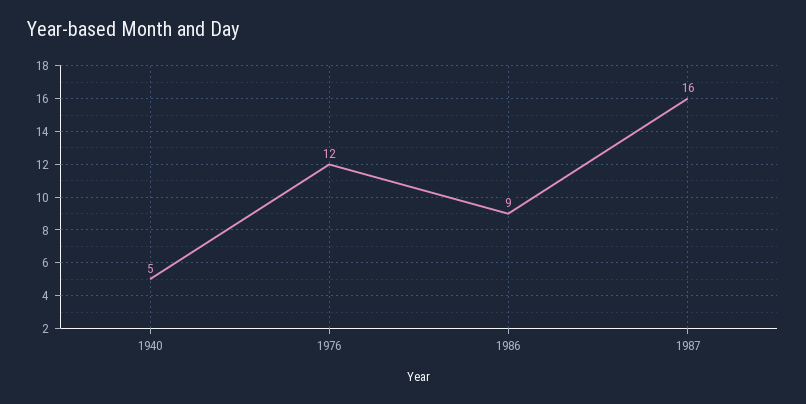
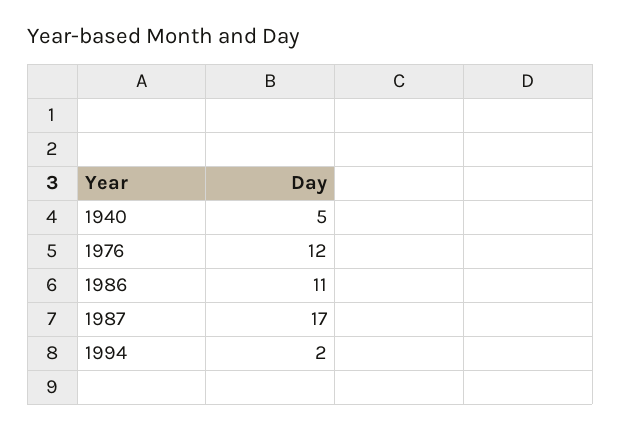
1986: 9 -> 11
1987: 16 -> 17
1994: none -> 2

